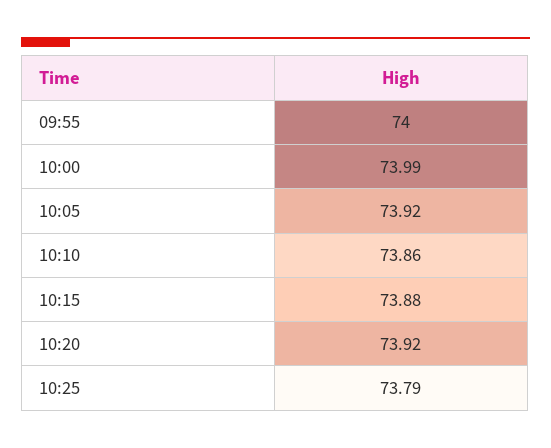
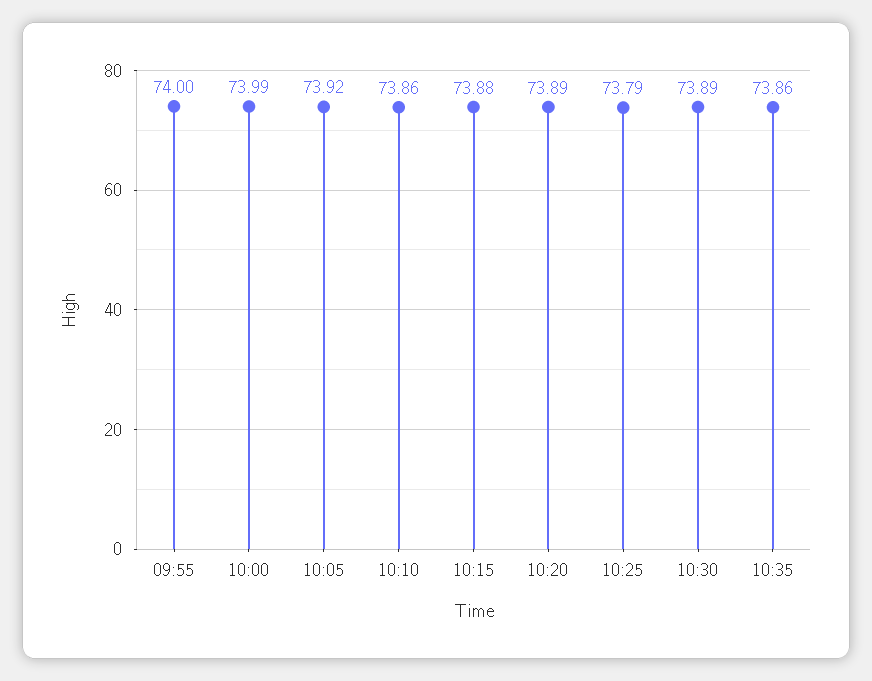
10:20: 73.92 -> 73.89
10:30: none -> 73.89
10:35: none -> 73.86

